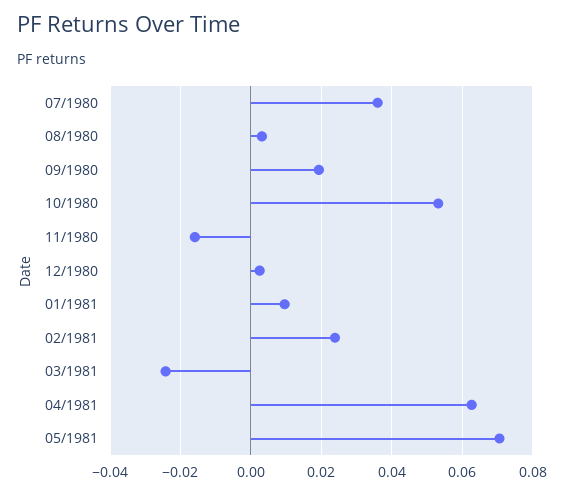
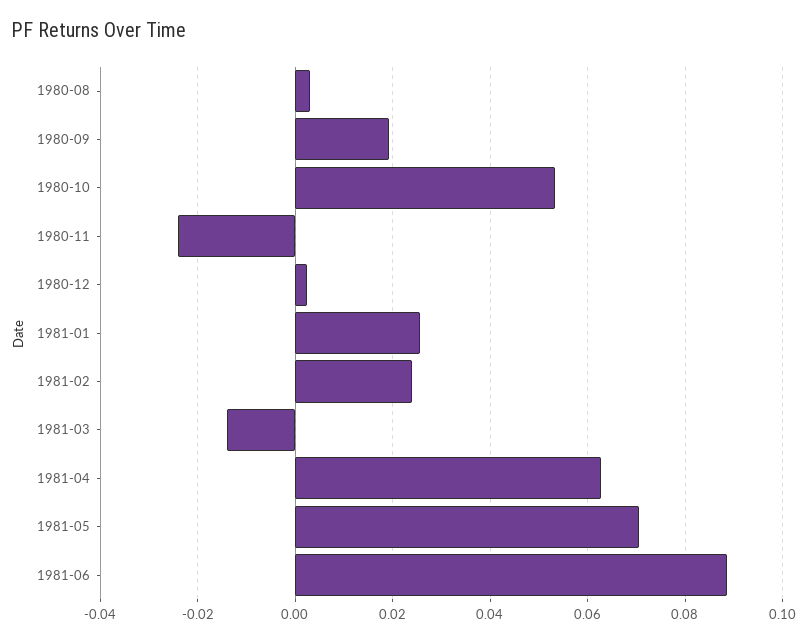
07/1980: 0.036 -> none
11/1980: -0.016 -> -0.024
01/1981: 0.01 -> 0.026
03/1981: -0.024 -> -0.014
1981-06: none -> 0.088

